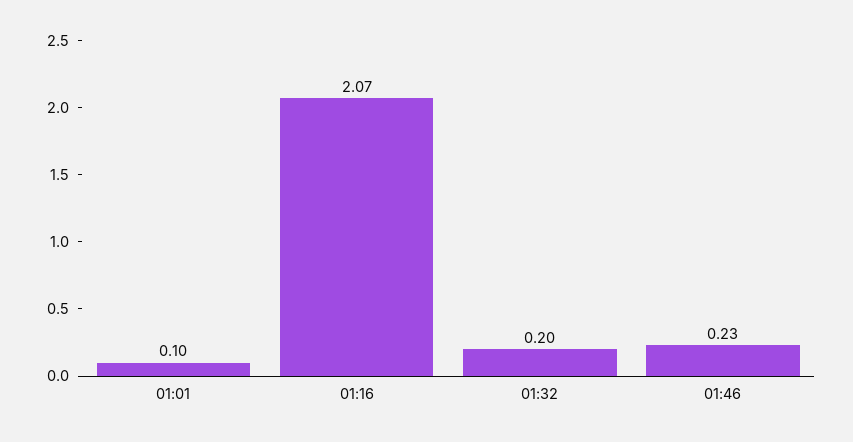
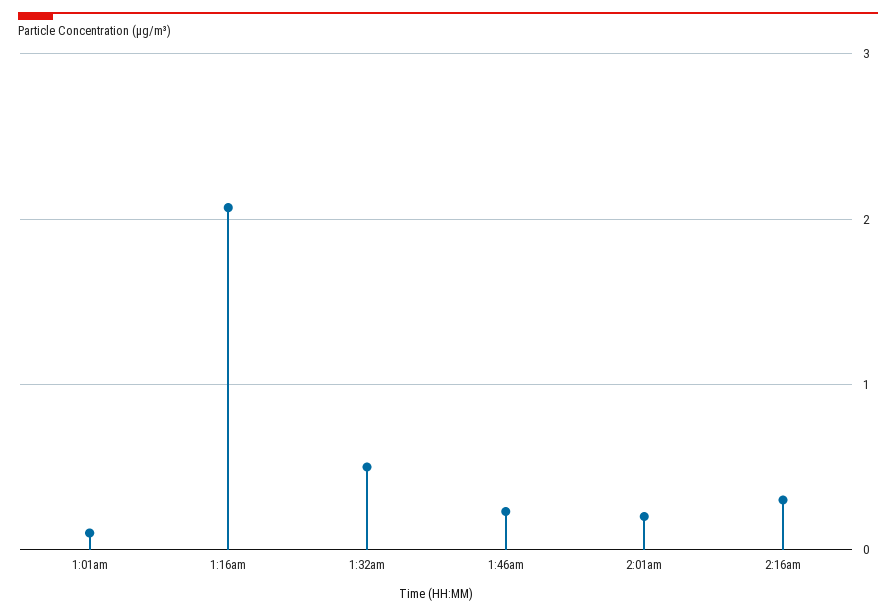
01:32: 0.2 -> 0.5
2:01am: none -> 0.2
2:16am: none -> 0.3

